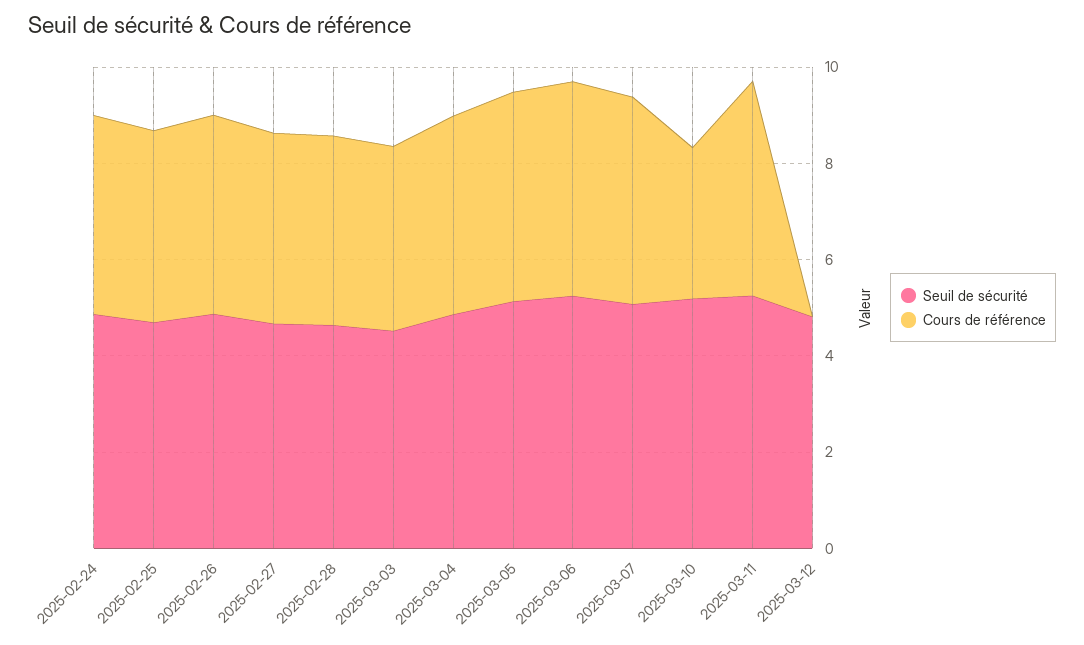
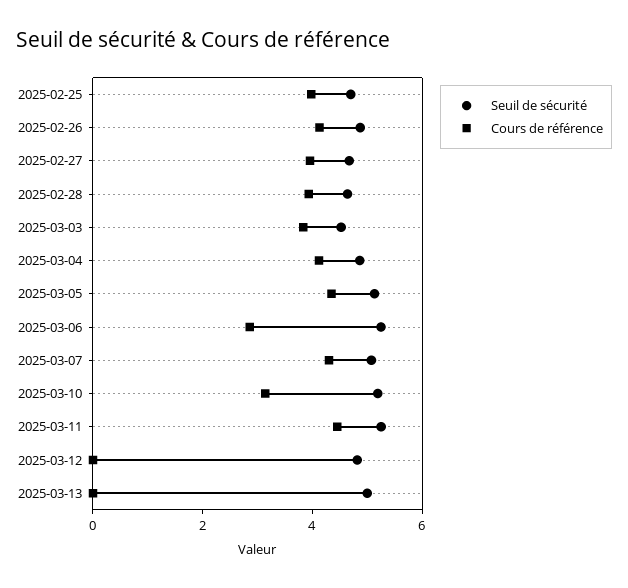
Seuil de sécurité, 2025-02-24: 5 -> none
Cours de référence, 2025-02-24: 4 -> none
Cours de référence, 2025-03-06: 4.5 -> 3
Seuil de sécurité, 2025-03-13: none -> 5
Cours de référence, 2025-03-13: none -> 0

